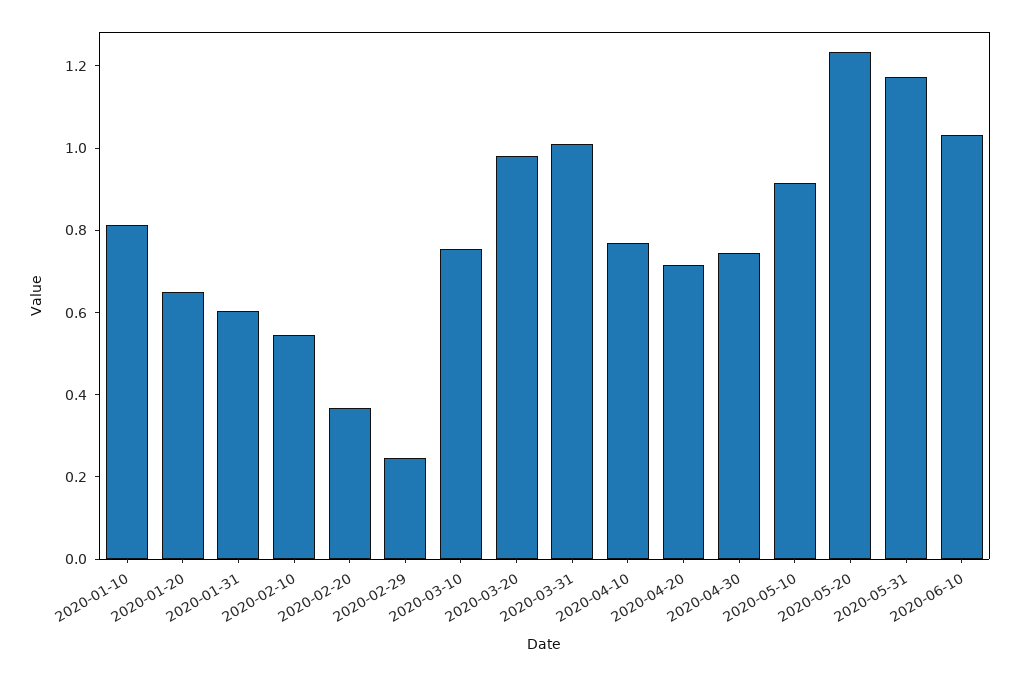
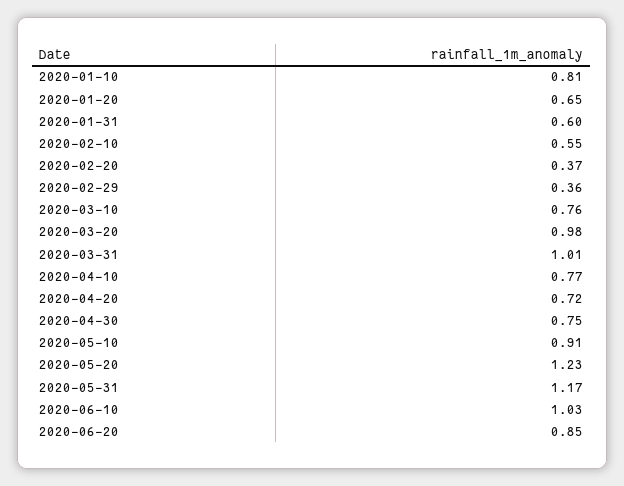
2020-02-29: 0.25 -> 0.36
2020-06-20: none -> 0.85

